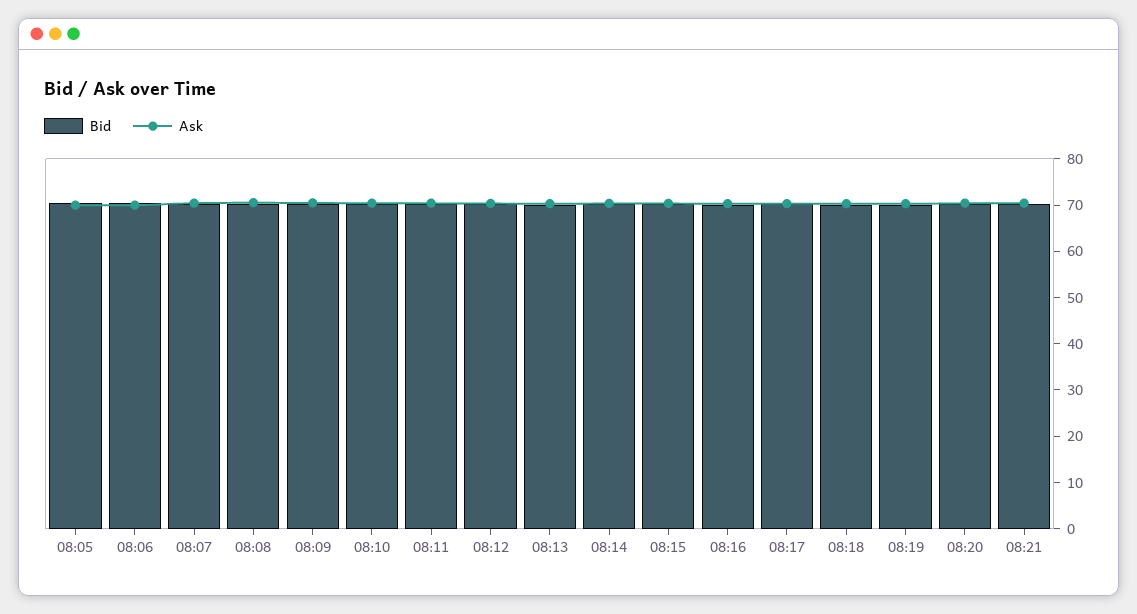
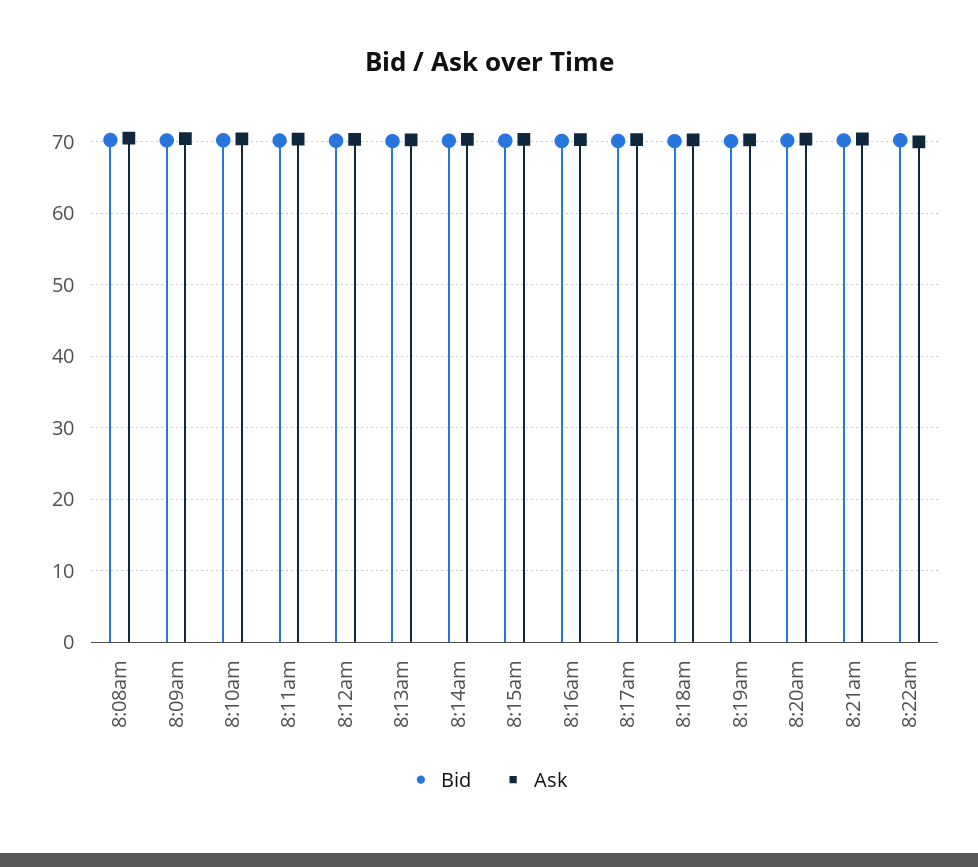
Bid, 08:05: 70 -> none
Ask, 08:05: 70 -> none
Bid, 08:06: 70 -> none
Ask, 08:06: 70 -> none
Bid, 08:07: 70 -> none
Ask, 08:07: 70 -> none
Bid, 8:22am: none -> 70
Ask, 8:22am: none -> 70

